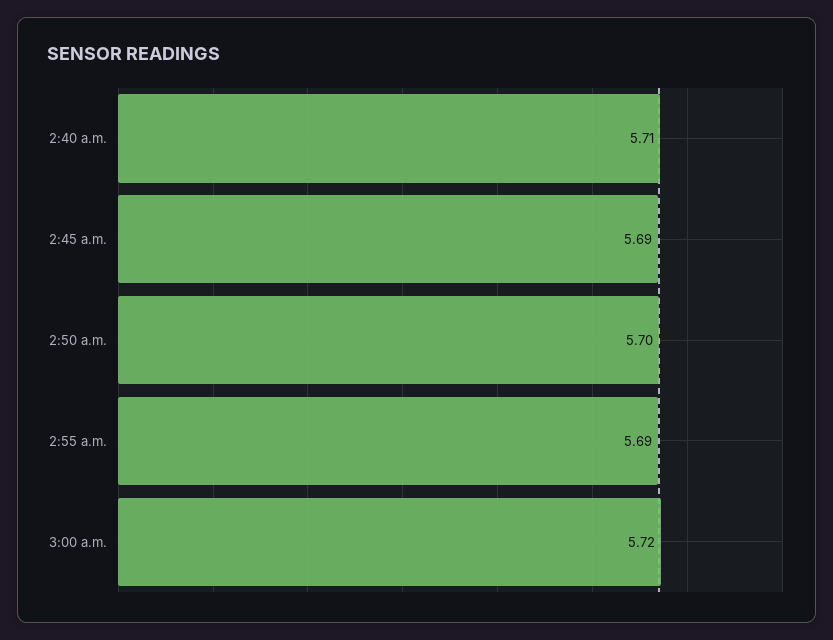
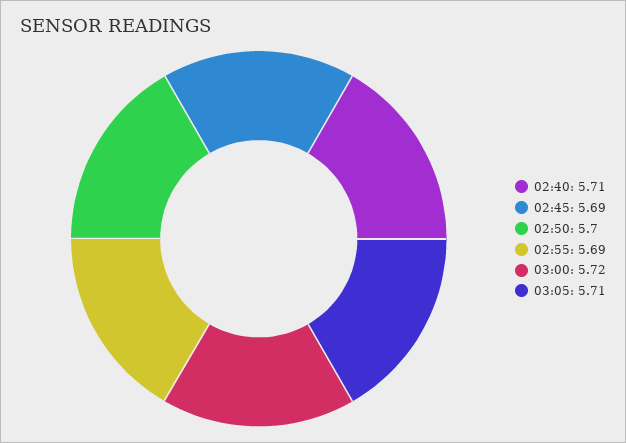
03:05: none -> 5.71

